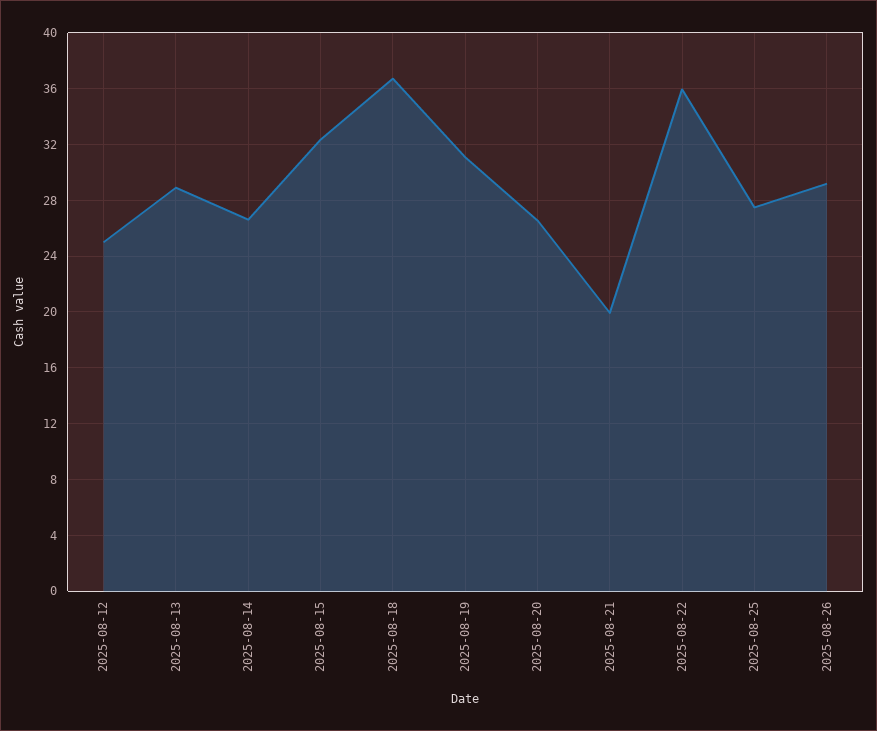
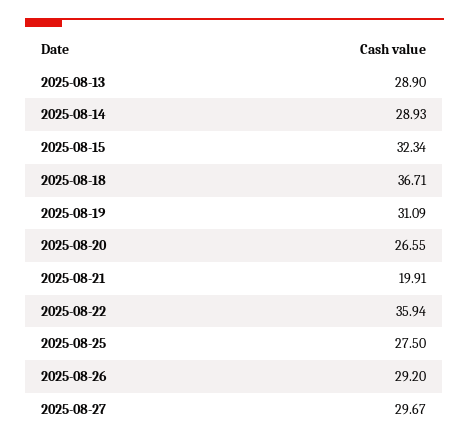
2025-08-12: 25 -> none
2025-08-14: 26.5 -> 28.93
2025-08-27: none -> 29.67

